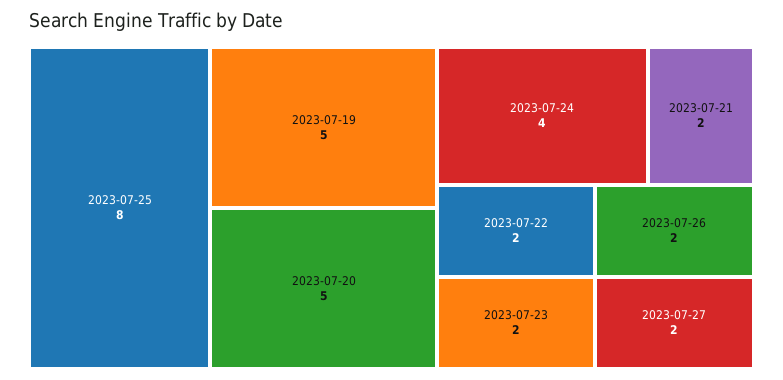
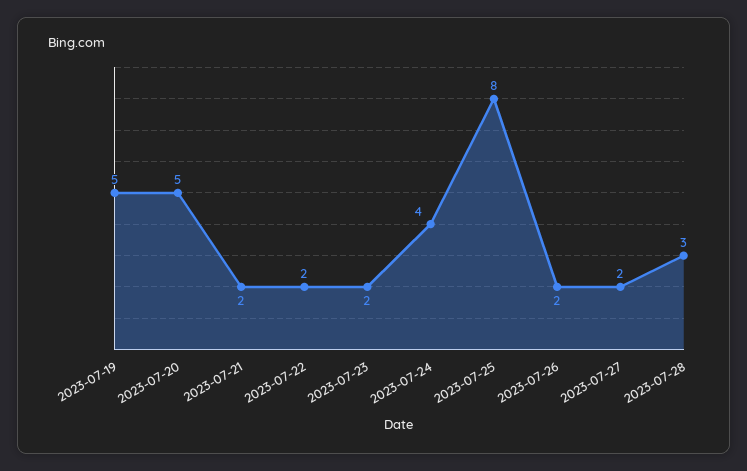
2023-07-28: none -> 3

